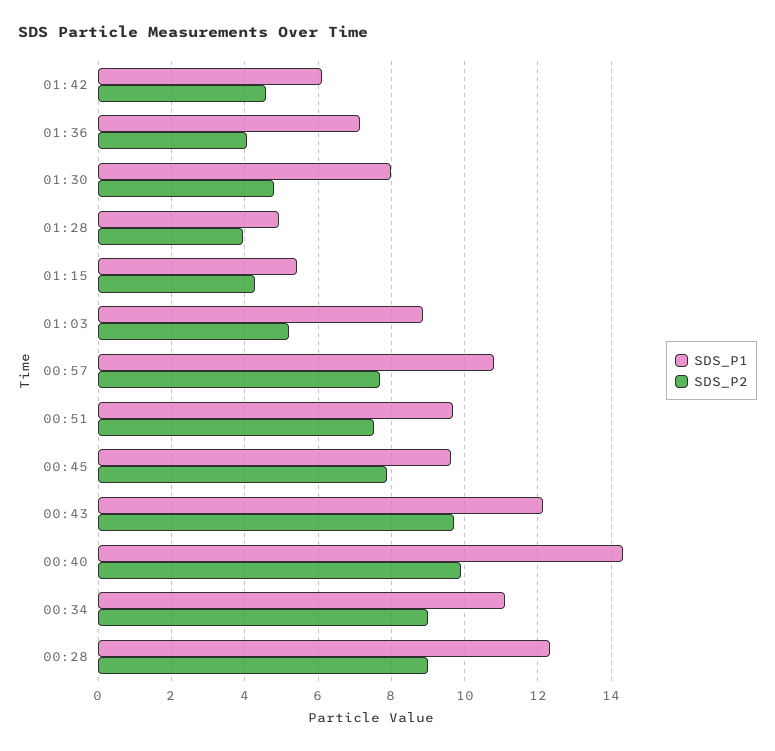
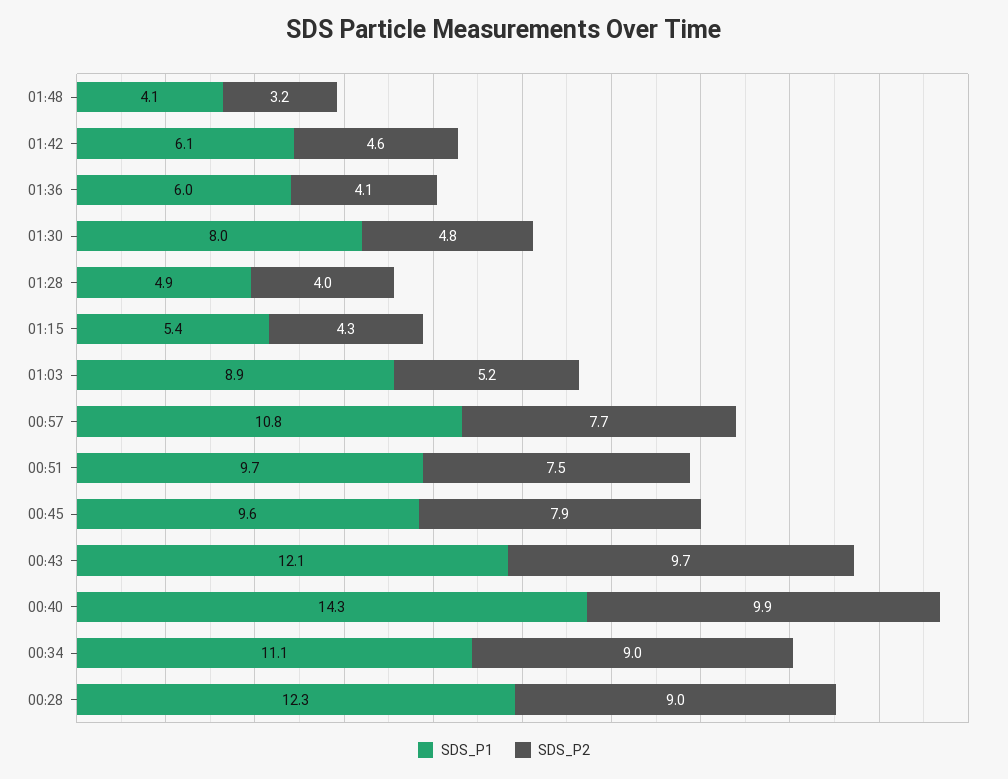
SDS_P1, 01:36: 7.2 -> 6
SDS_P1, 01:48: none -> 4.1
SDS_P2, 01:48: none -> 3.2

